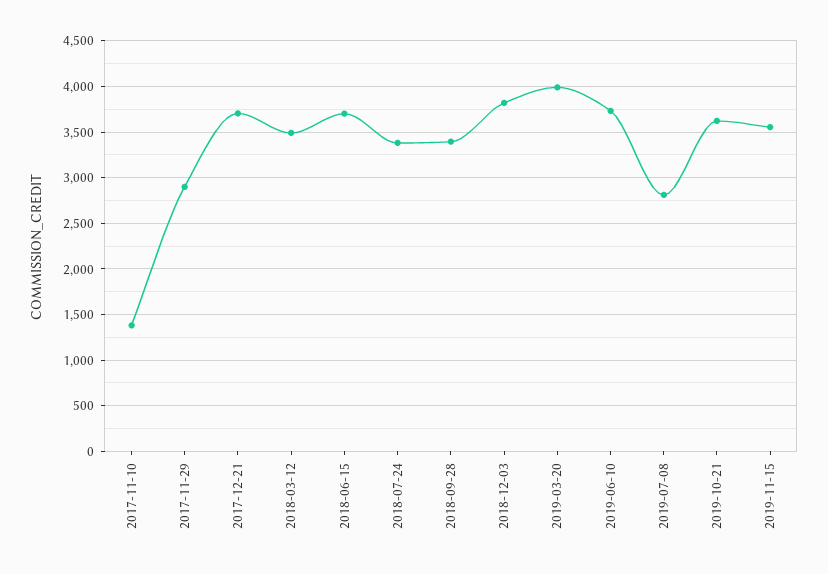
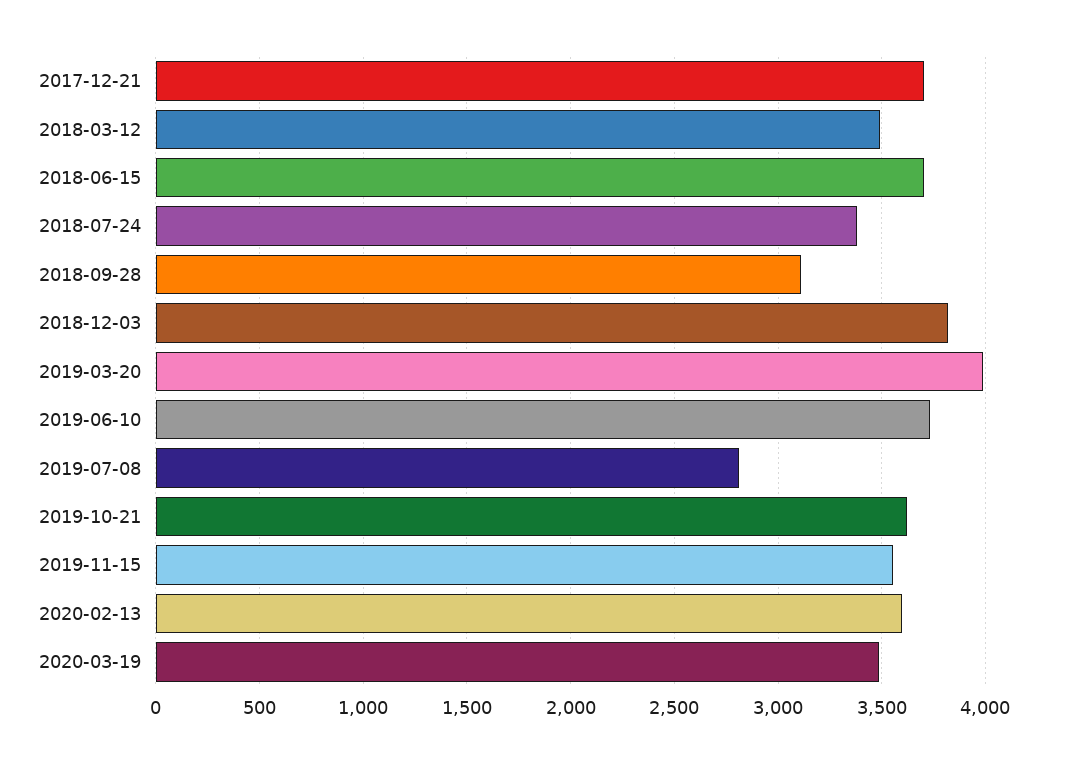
2017-11-10: 1400 -> none
2017-11-29: 2900 -> none
2018-09-28: 3400 -> 3100
2020-02-13: none -> 3600
2020-03-19: none -> 3500

